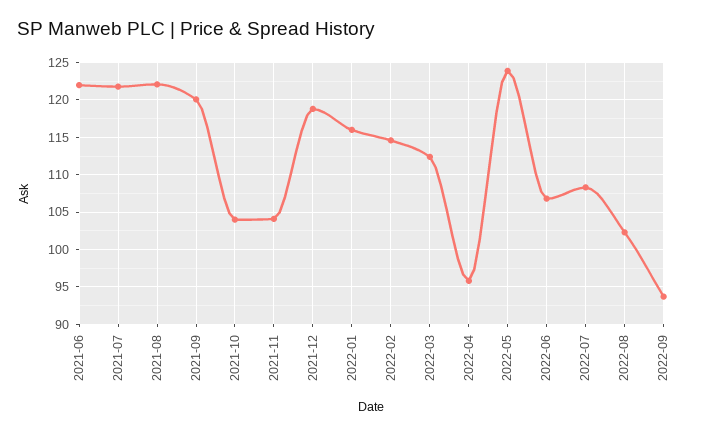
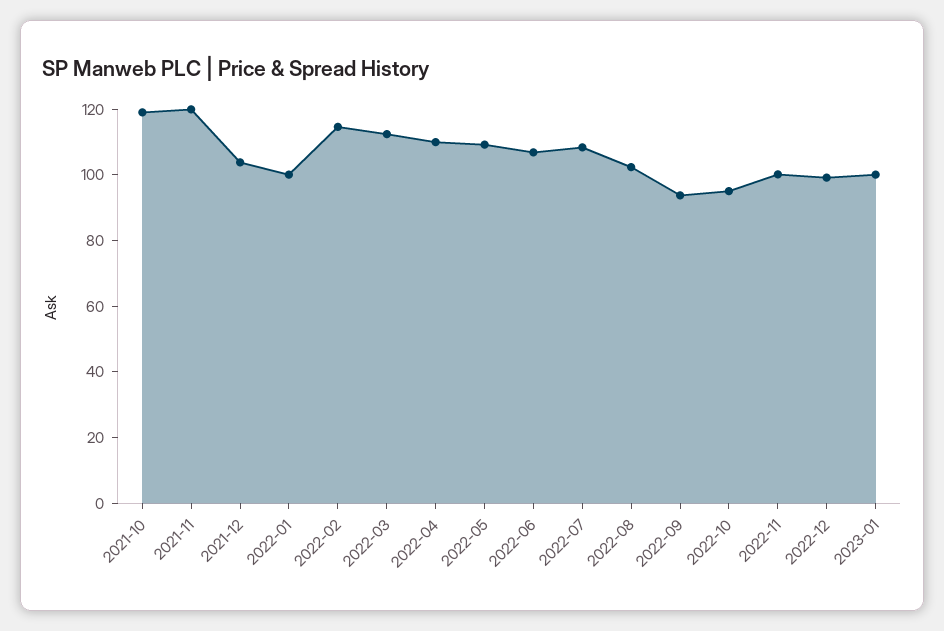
2021-06: 122 -> none
2021-07: 122 -> none
2021-08: 122 -> none
2021-09: 120 -> none
2021-10: 104 -> 120
2021-11: 104 -> 120
2021-12: 119 -> 105
2022-01: 116 -> 100
2022-04: 96 -> 110
2022-05: 124 -> 110
2022-10: none -> 95
2022-11: none -> 100
2022-12: none -> 100
2023-01: none -> 100

